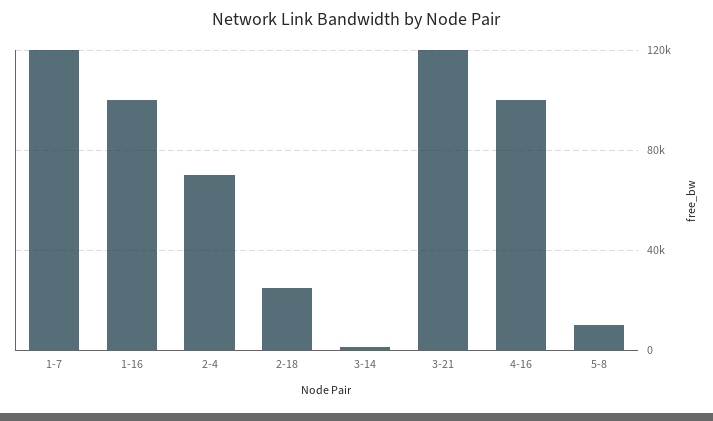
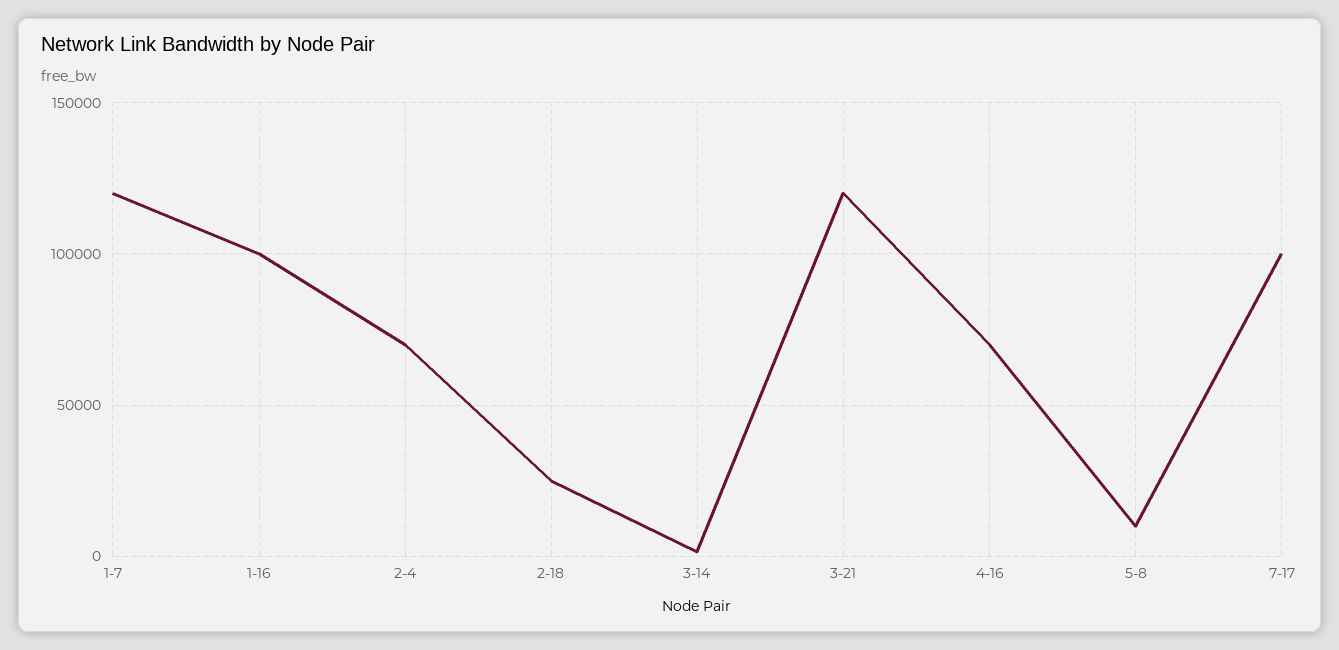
4-16: 100000 -> 70000
7-17: none -> 100000

